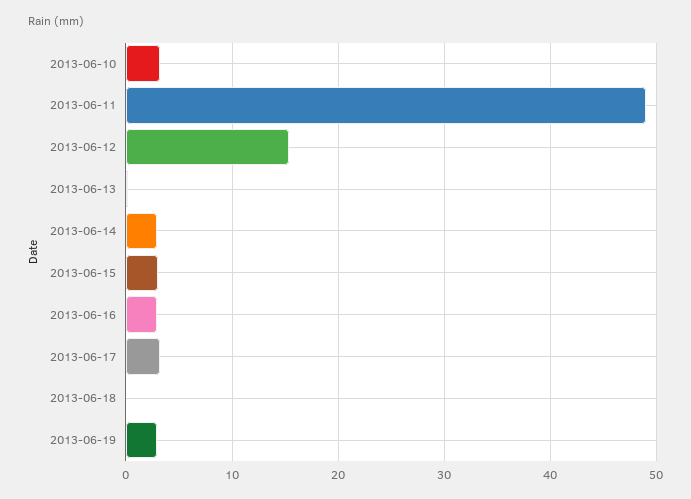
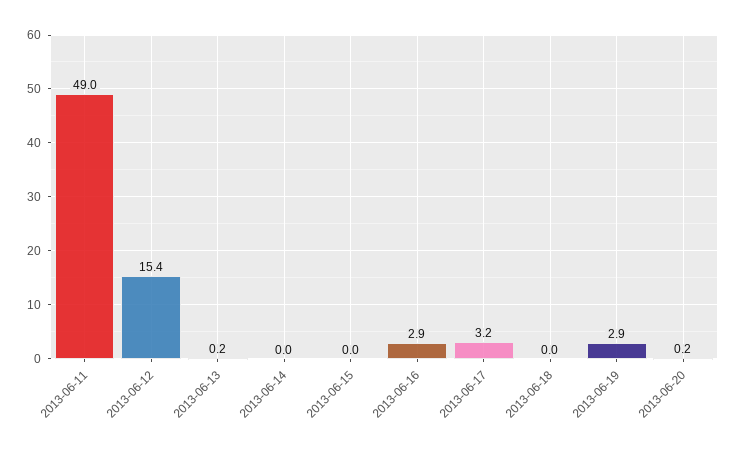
2013-06-10: 3 -> none
2013-06-14: 3 -> 0
2013-06-15: 3 -> 0
2013-06-20: none -> 0.2

